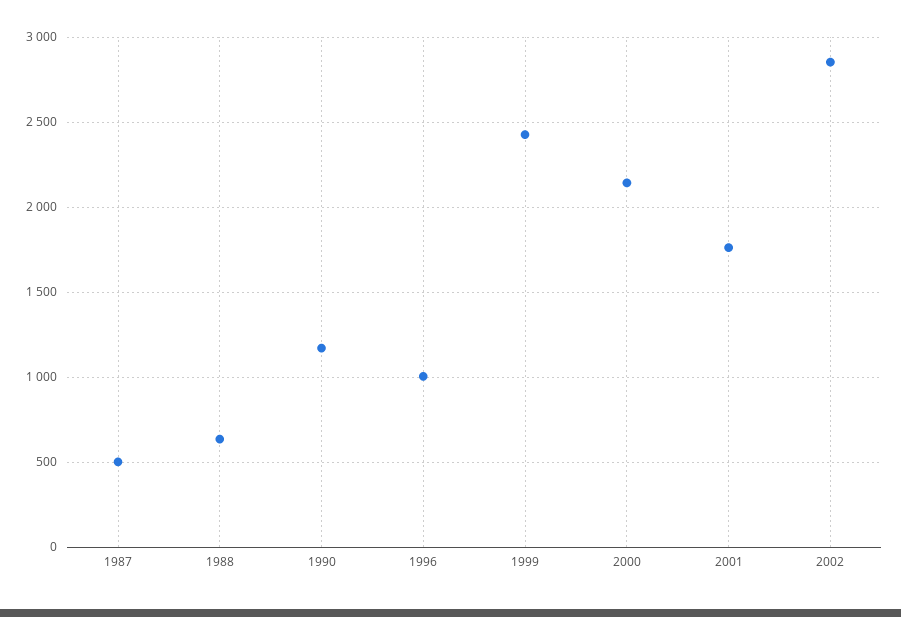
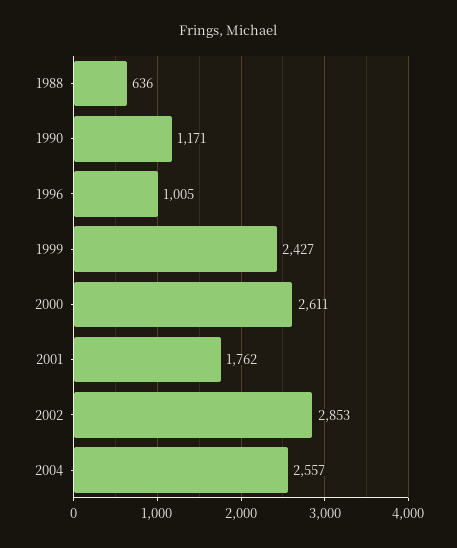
1987: 500 -> none
2000: 2150 -> 2611
2004: none -> 2557

